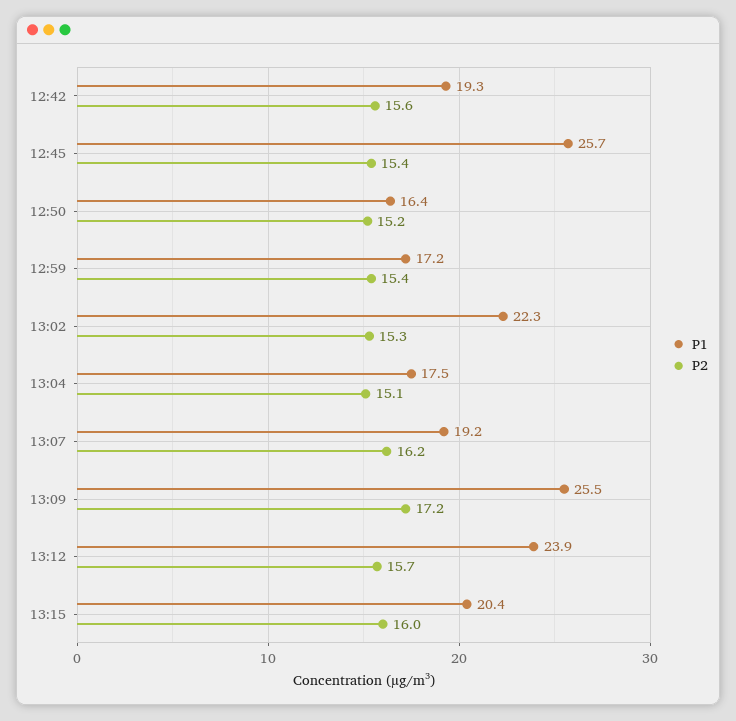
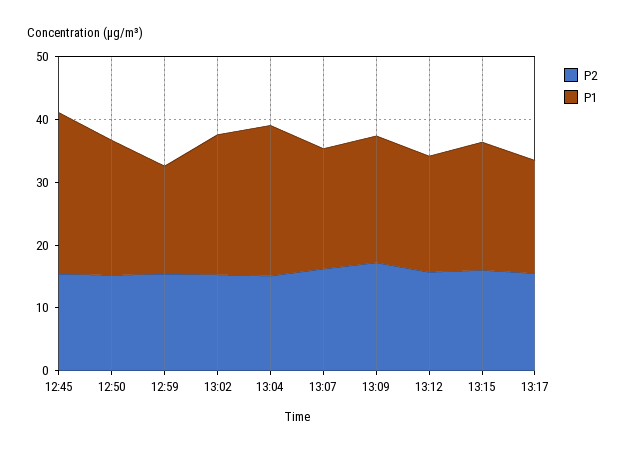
P1, 12:42: 19.3 -> none
P2, 12:42: 15.6 -> none
P1, 12:50: 16.4 -> 22
P1, 13:04: 17.5 -> 24
P1, 13:09: 25.5 -> 20
P1, 13:12: 23.9 -> 18
P2, 13:17: none -> 16
P1, 13:17: none -> 18

